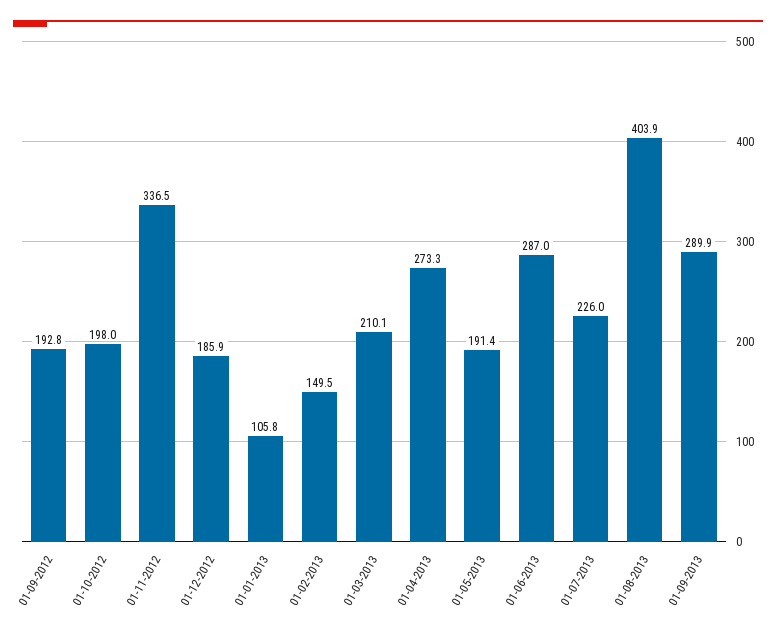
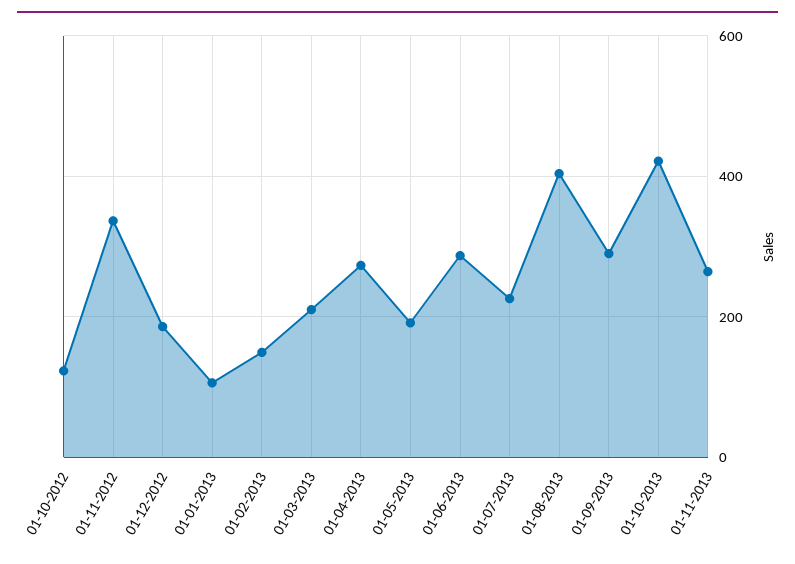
01-09-2012: 192.8 -> none
01-10-2012: 198 -> 120
01-10-2013: none -> 420
01-11-2013: none -> 260

